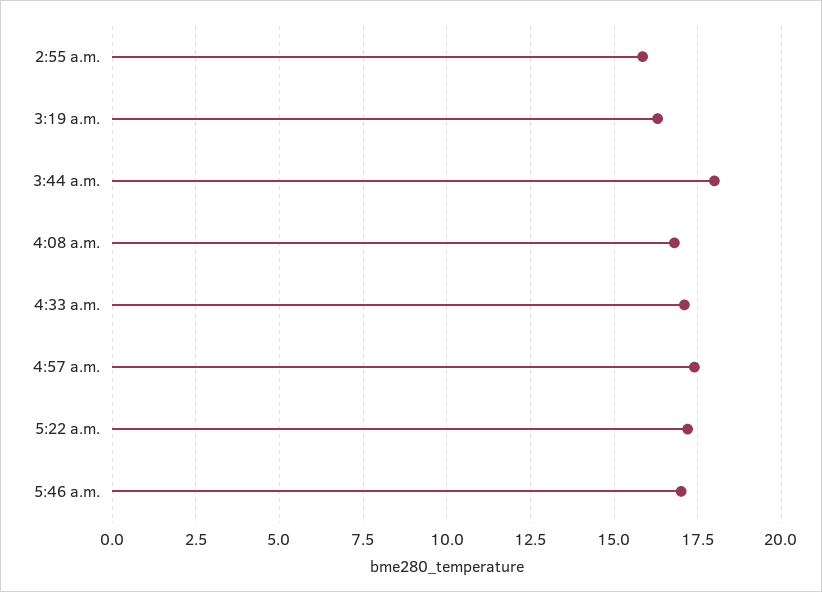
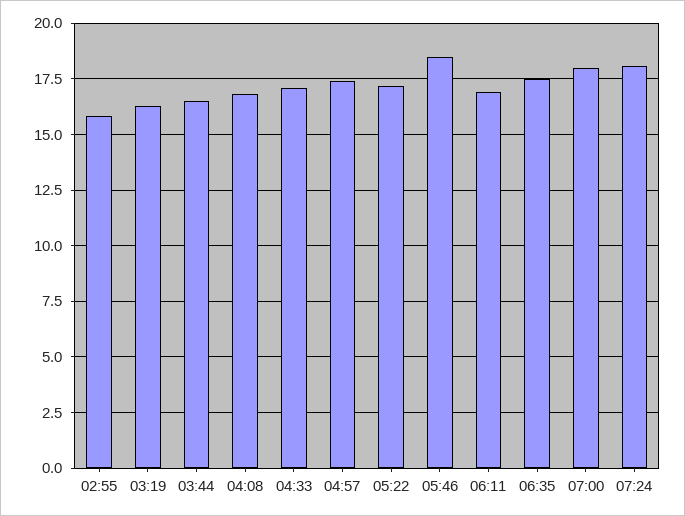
3:44 a.m.: 18 -> 16.5
5:46 a.m.: 17 -> 18.5
06:11: none -> 17
06:35: none -> 17.5
07:00: none -> 18
07:24: none -> 18

